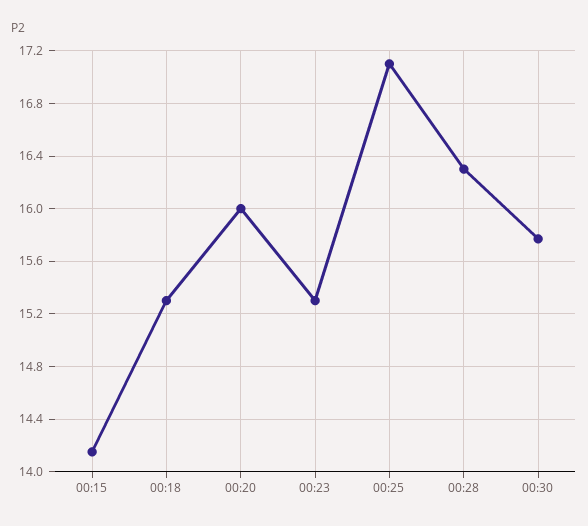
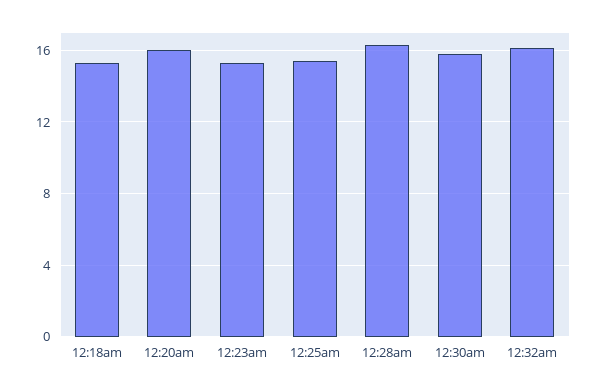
00:15: 14.15 -> none
00:25: 17.1 -> 15.5
12:32am: none -> 16

